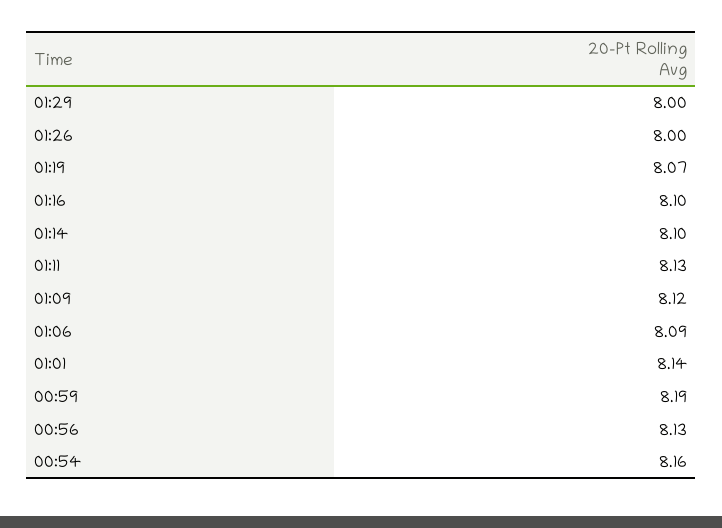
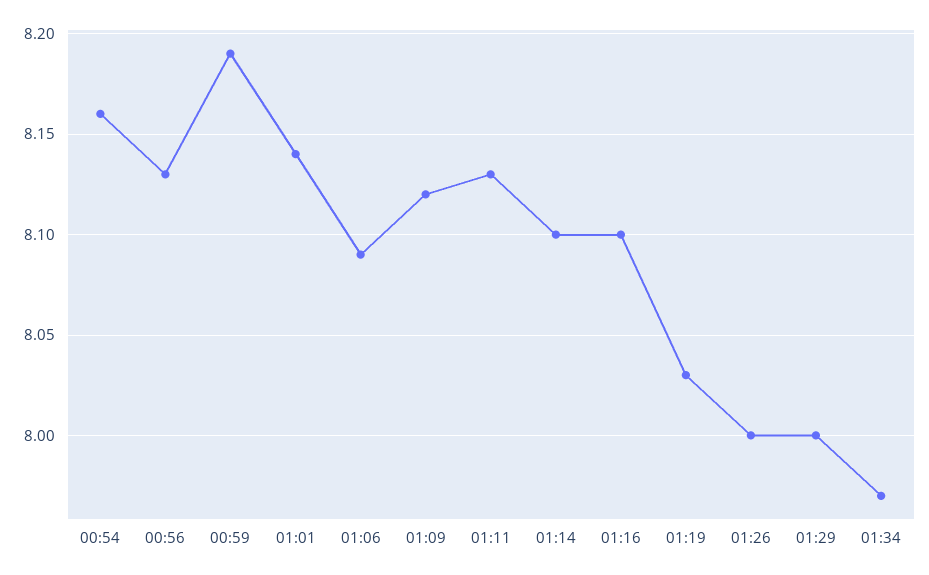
01:19: 8.07 -> 8.03
01:34: none -> 7.97

